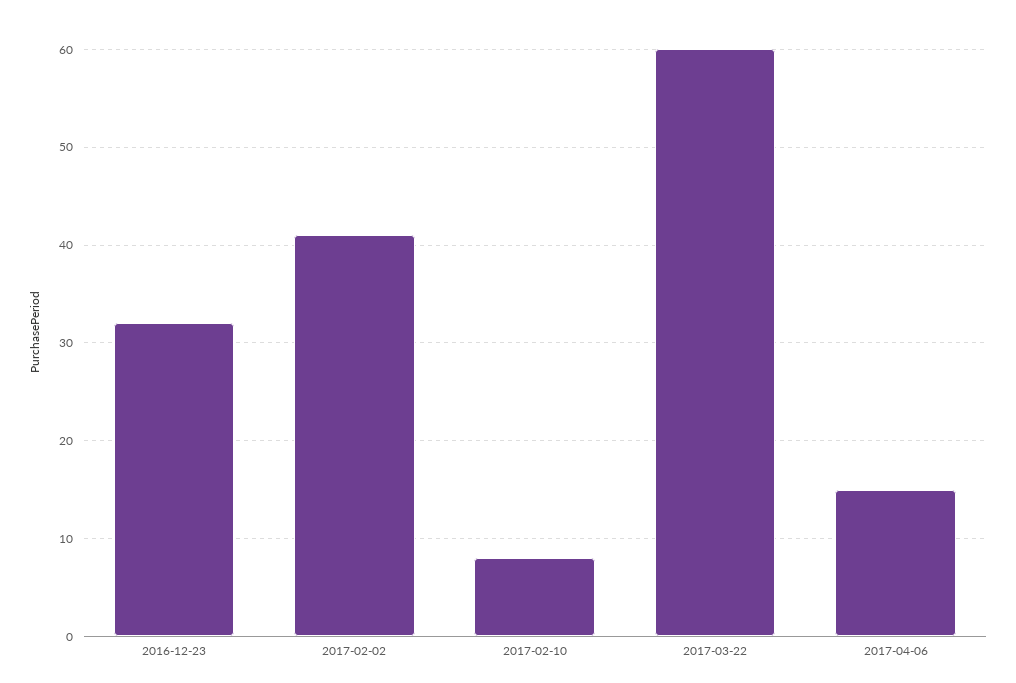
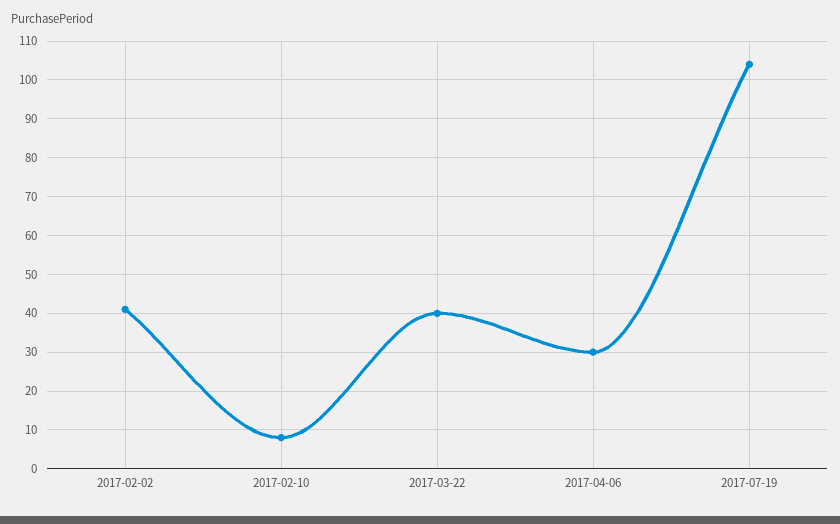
2016-12-23: 32 -> none
2017-03-22: 60 -> 40
2017-04-06: 15 -> 30
2017-07-19: none -> 105

